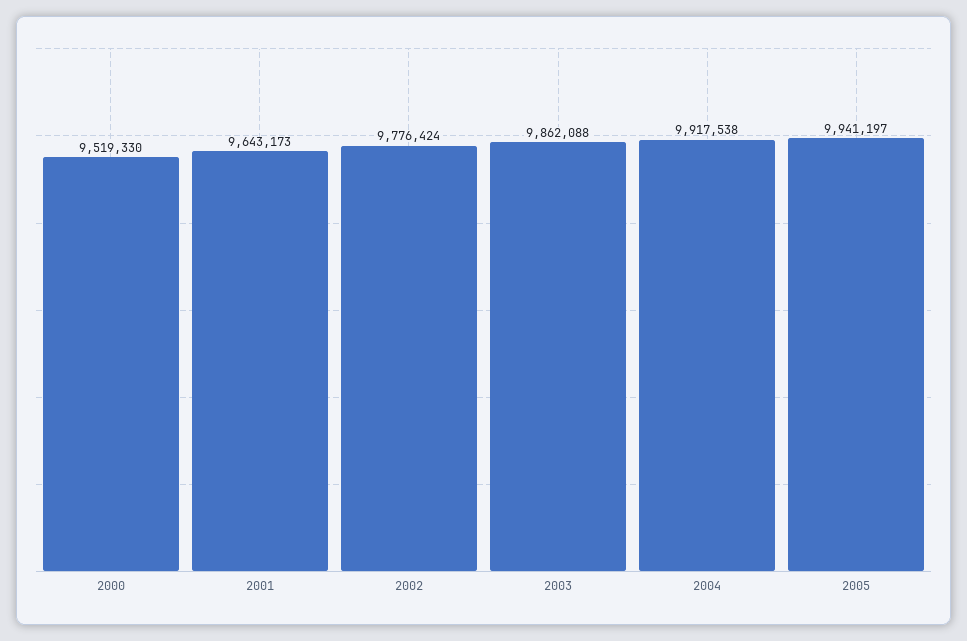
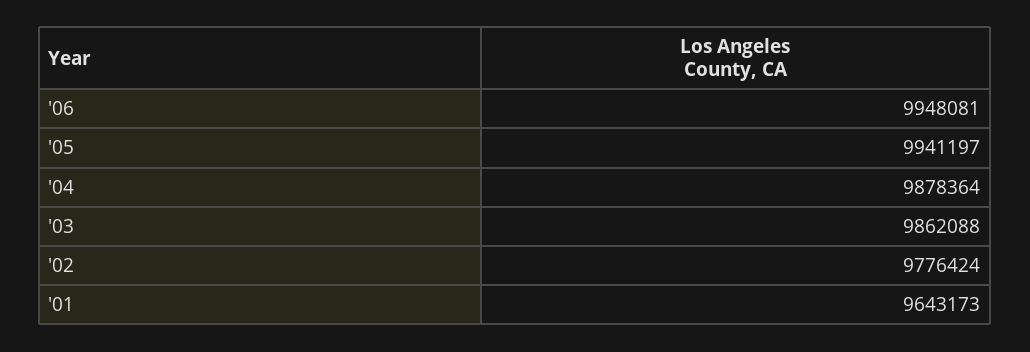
2000: 9519330 -> none
2004: 9917538 -> 9878364
'06: none -> 9948081

